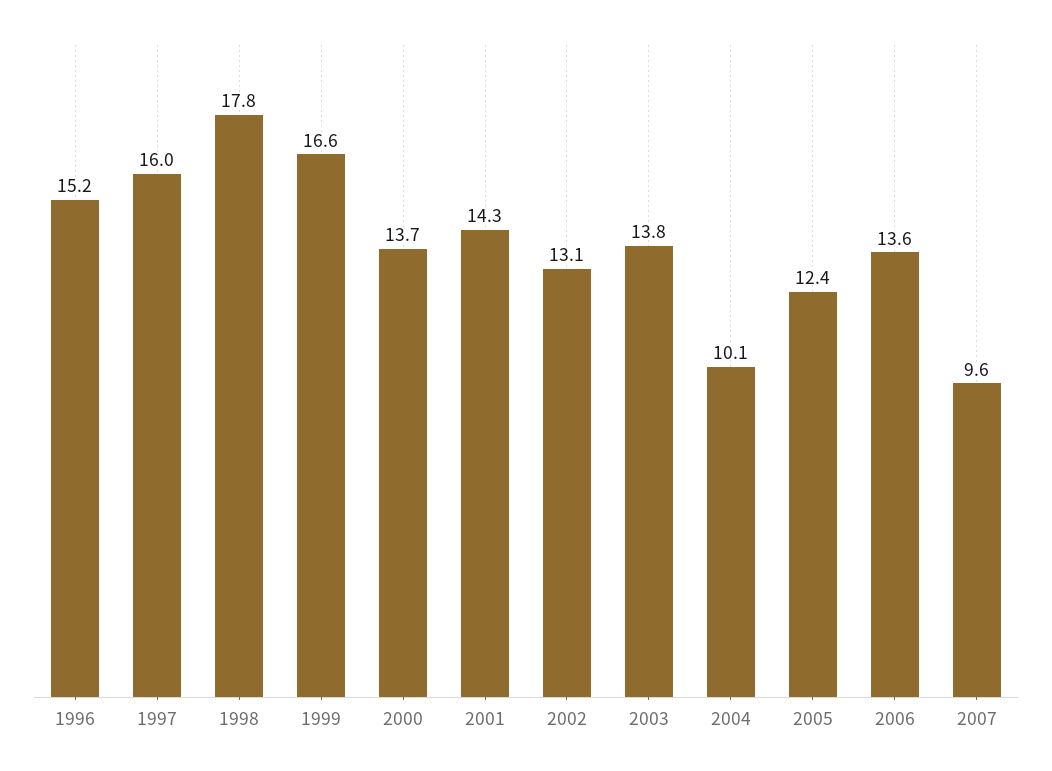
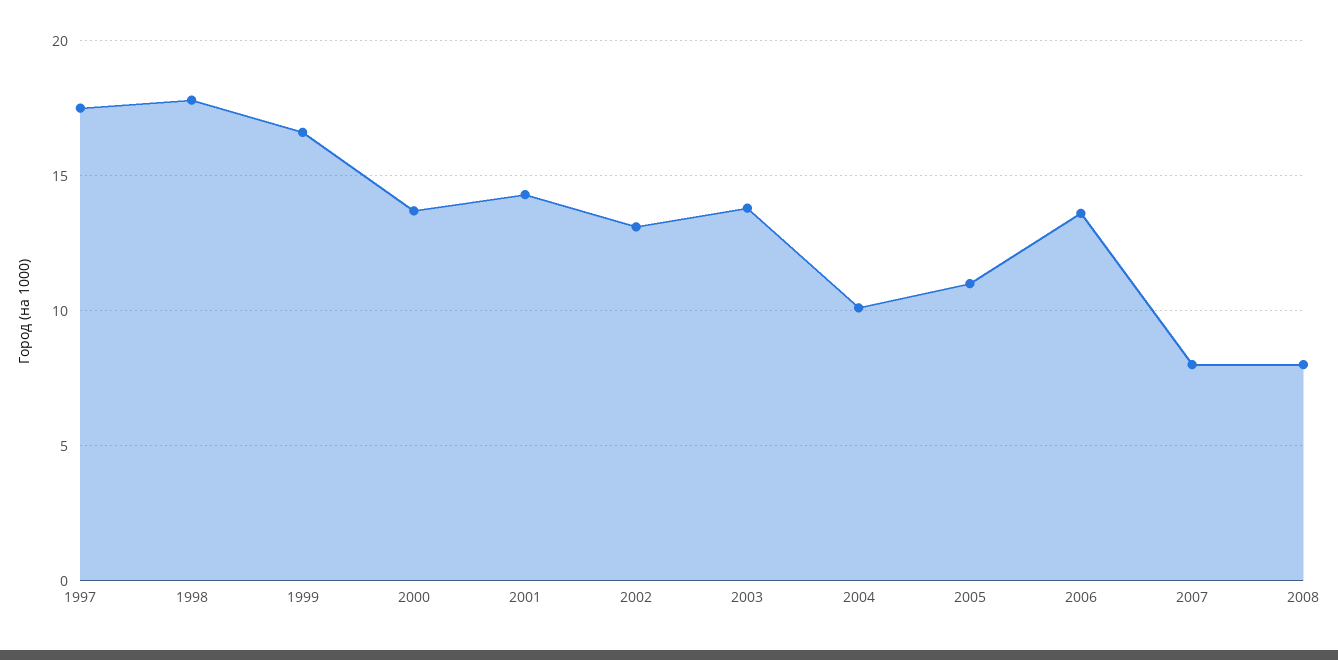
1996: 15.2 -> none
1997: 16 -> 17.5
2005: 12.4 -> 11
2007: 9.6 -> 8
2008: none -> 8

